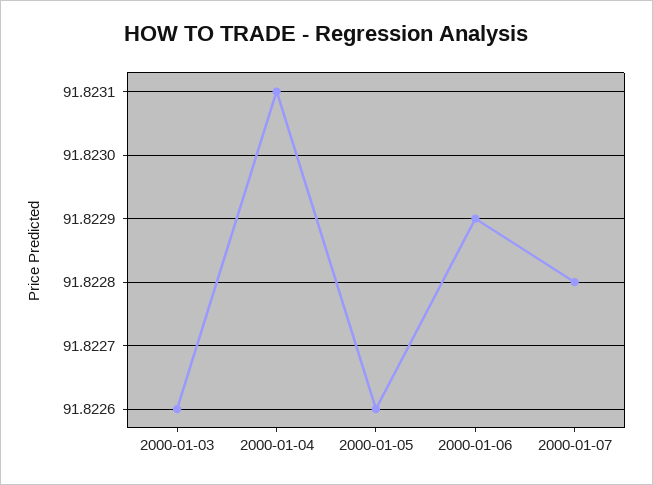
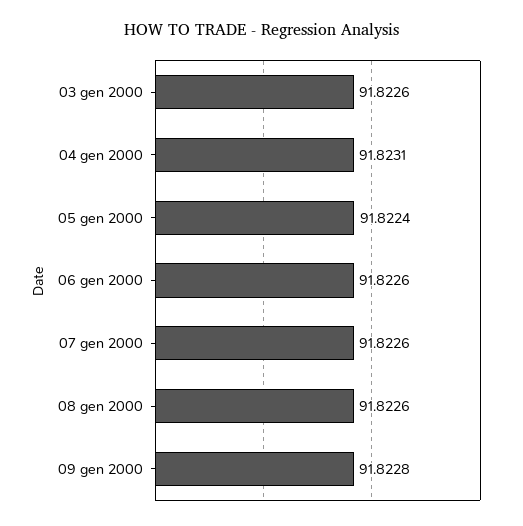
2000-01-05: 91.8226 -> 91.8224
2000-01-06: 91.8229 -> 91.8226
2000-01-07: 91.8228 -> 91.8226
08 gen 2000: none -> 91.8226
09 gen 2000: none -> 91.8228

